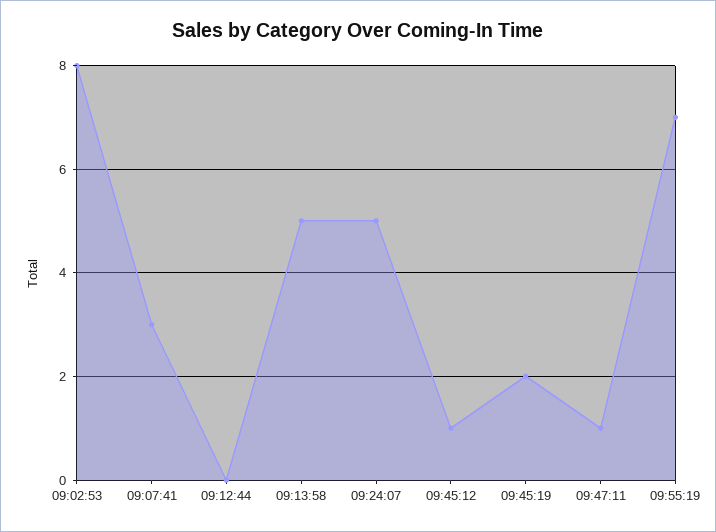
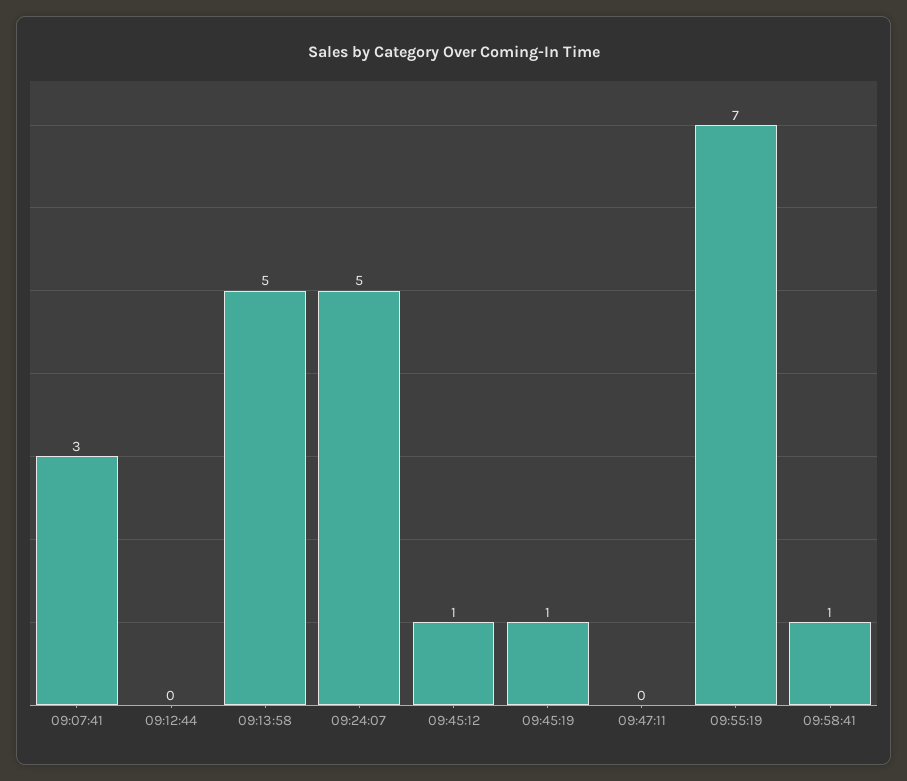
09:02:53: 8 -> none
09:45:19: 2 -> 1
09:47:11: 1 -> 0
09:58:41: none -> 1

